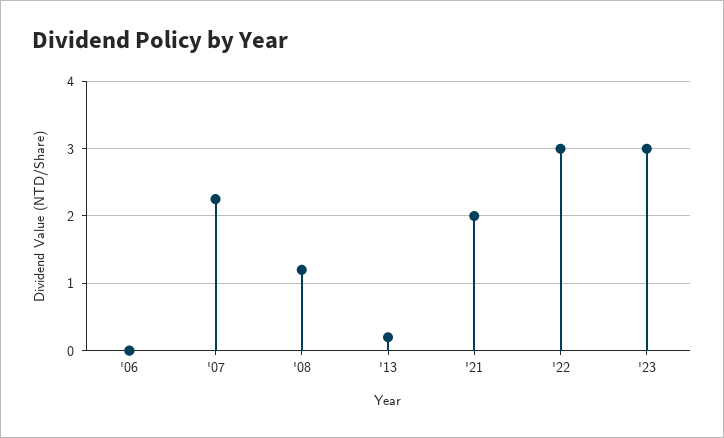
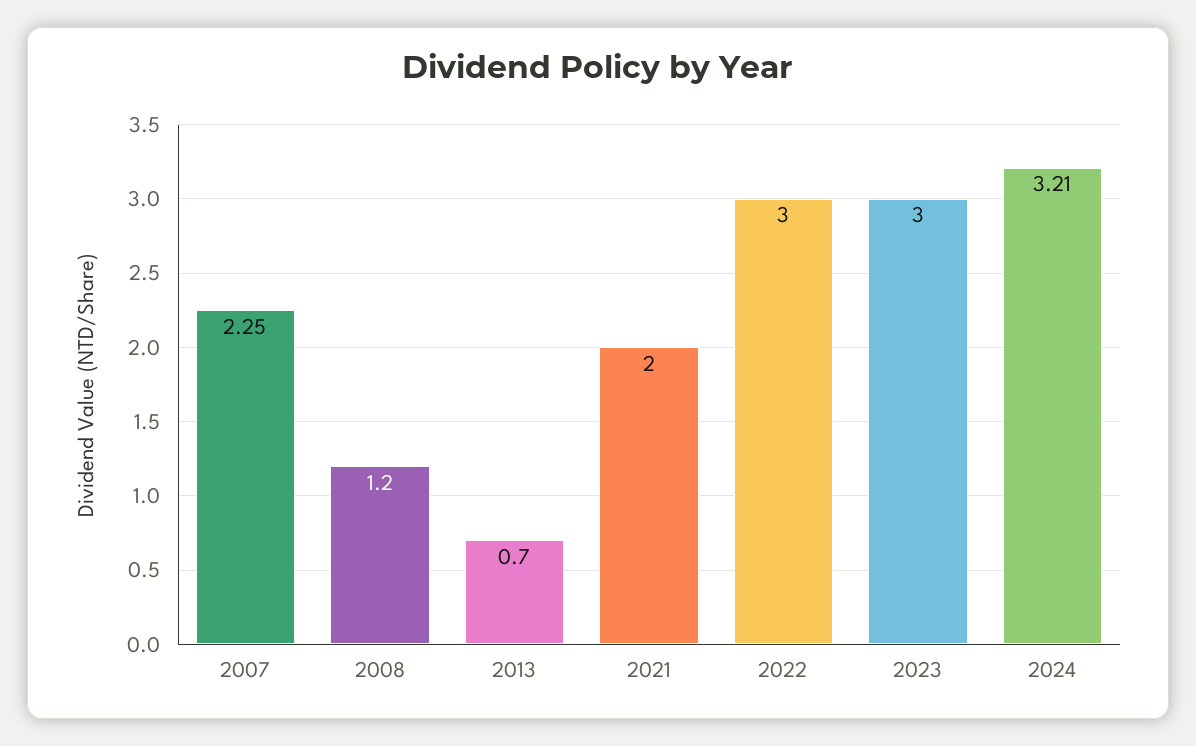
'06: 0 -> none
'13: 0.2 -> 0.7
2024: none -> 3.21

